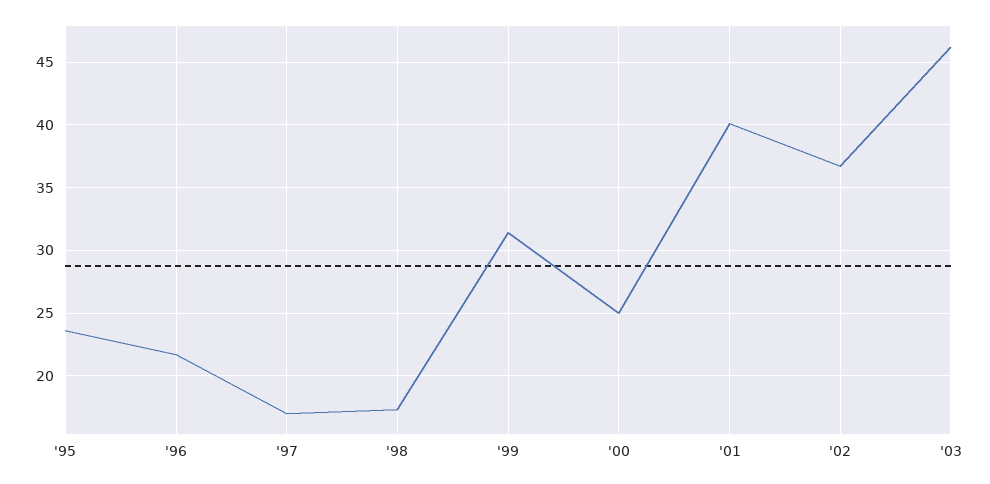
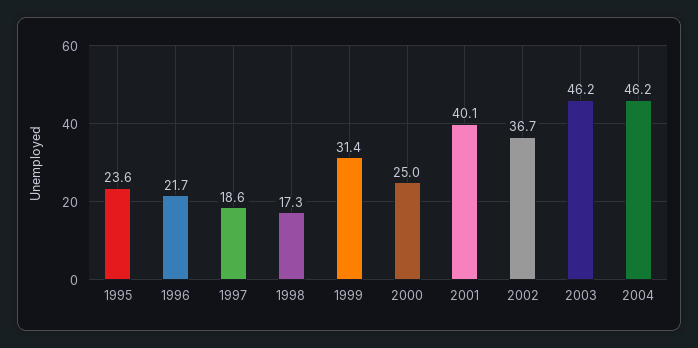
'97: 17 -> 18.6
2004: none -> 46.2

